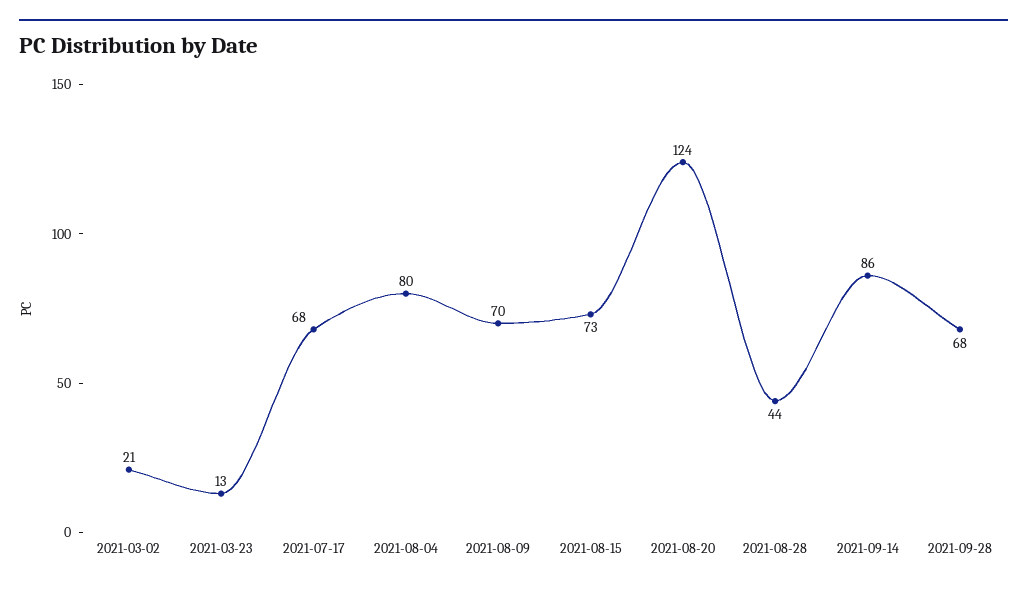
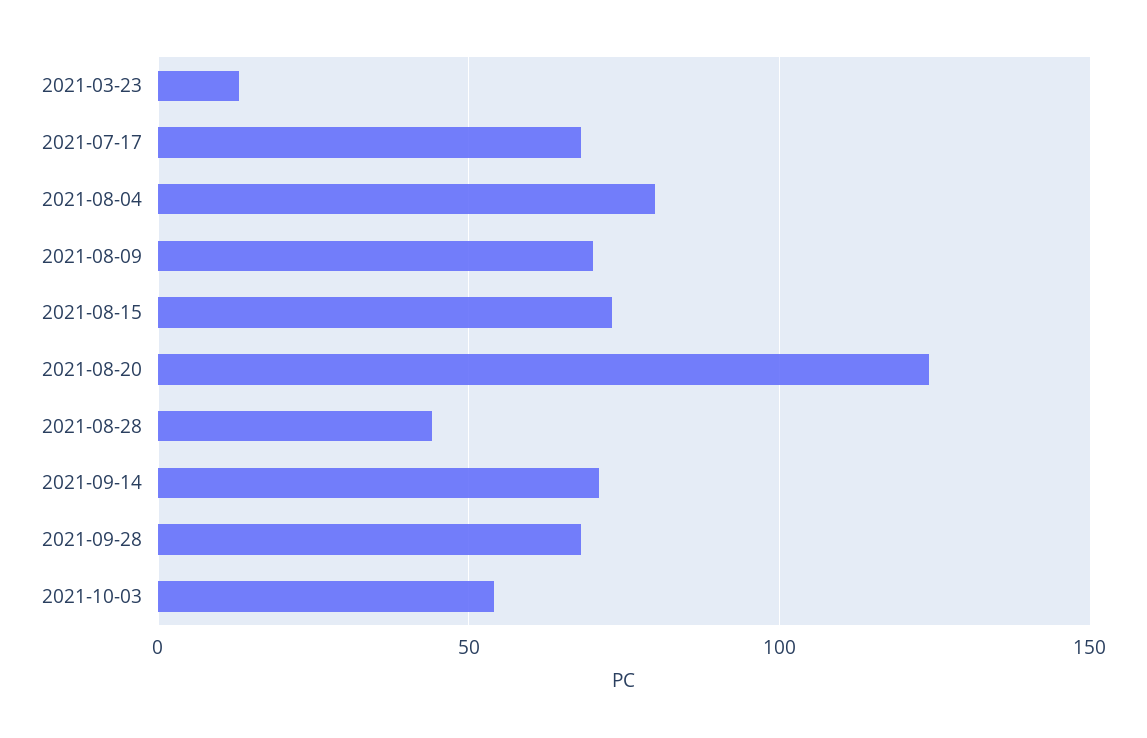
2021-03-02: 21 -> none
2021-09-14: 86 -> 70
2021-10-03: none -> 55

